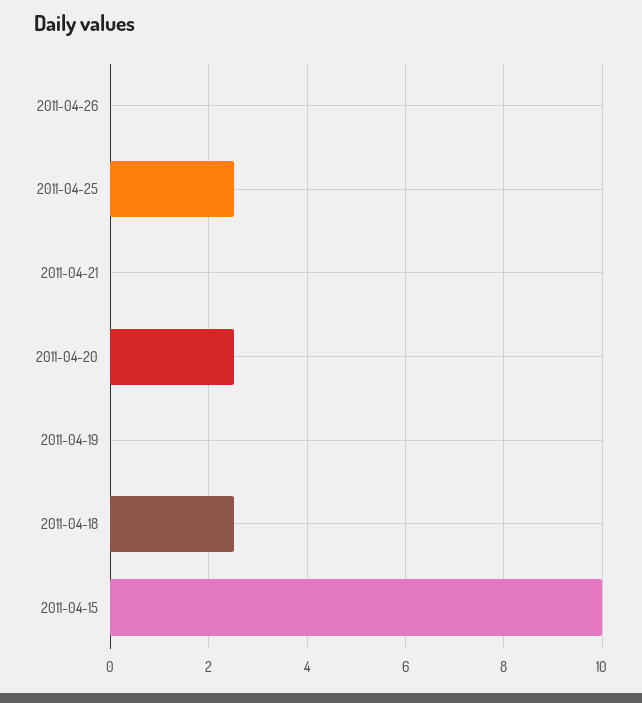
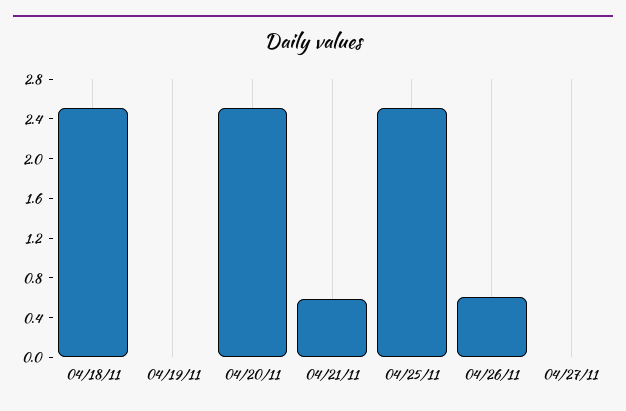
2011-04-26: 0 -> 0.6
2011-04-21: 0 -> 0.6
2011-04-15: 10 -> none
04/27/11: none -> 0

